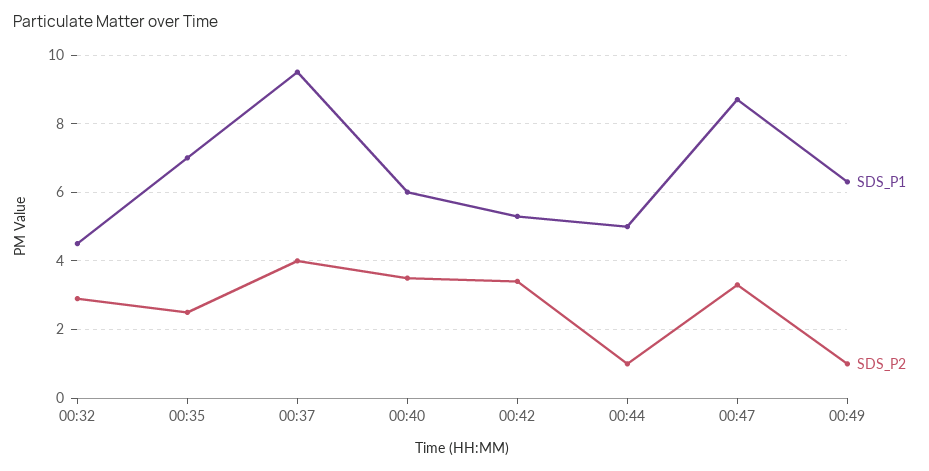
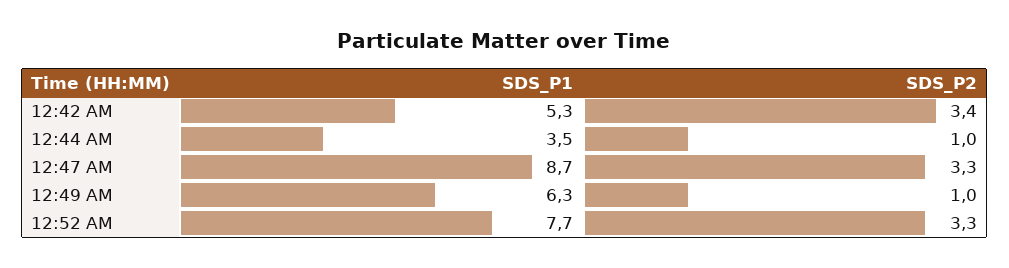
SDS_P1, 00:32: 4.5 -> none
SDS_P2, 00:32: 3 -> none
SDS_P1, 00:35: 7 -> none
SDS_P2, 00:35: 2.5 -> none
SDS_P1, 00:37: 9.5 -> none
SDS_P2, 00:37: 4 -> none
SDS_P1, 00:40: 6 -> none
SDS_P2, 00:40: 3.5 -> none
SDS_P1, 00:44: 5 -> 3.5
SDS_P1, 12:52 AM: none -> 7.7
SDS_P2, 12:52 AM: none -> 3.3

